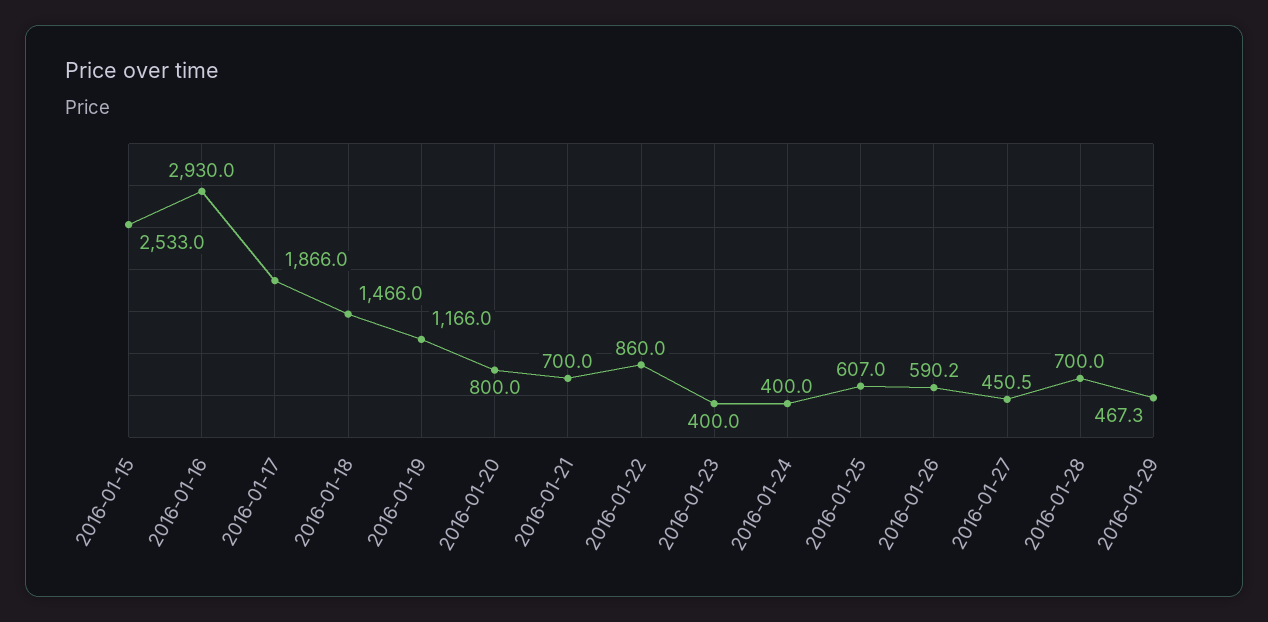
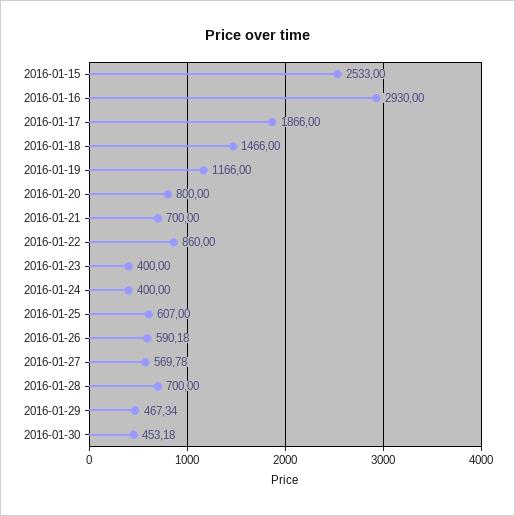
2016-01-27: 450.5 -> 569.78
2016-01-30: none -> 453.18

